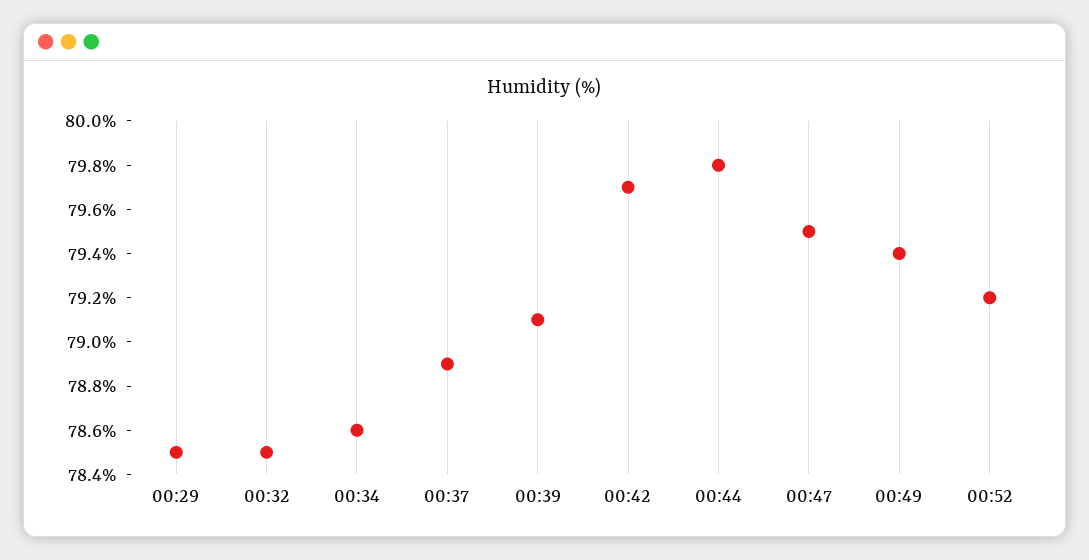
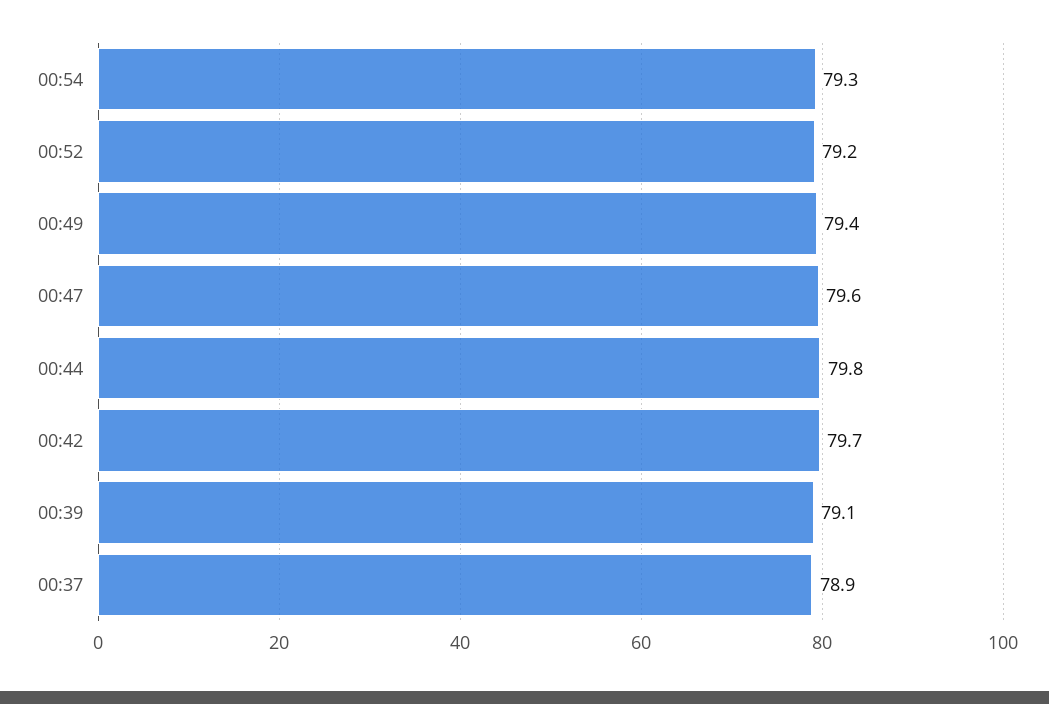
00:29: 78.5 -> none
00:32: 78.5 -> none
00:34: 78.6 -> none
00:47: 79.5 -> 79.6
00:54: none -> 79.3

